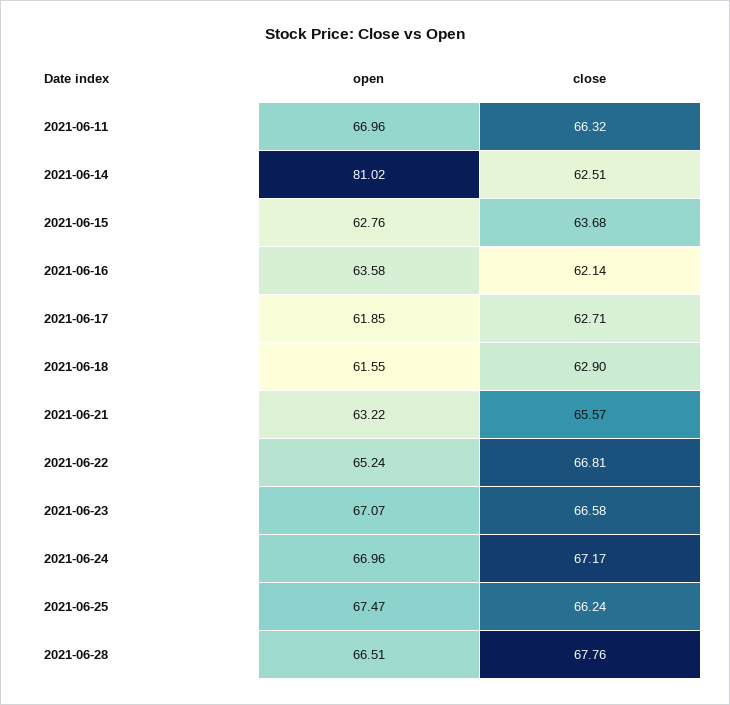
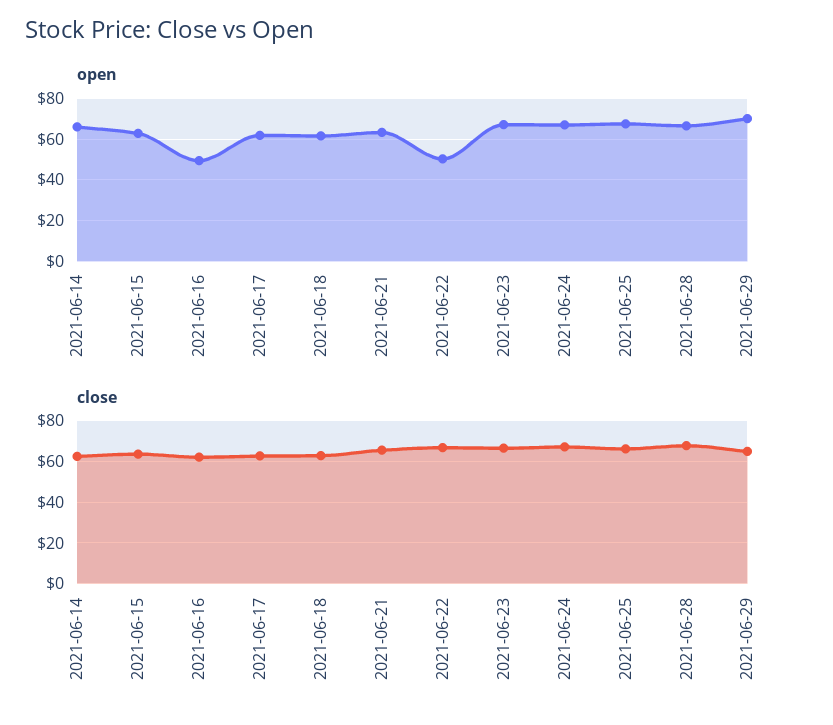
open, 2021-06-11: 66.96 -> none
close, 2021-06-11: 66.32 -> none
open, 2021-06-14: 81.02 -> 65
open, 2021-06-16: 63.58 -> 50
open, 2021-06-22: 65.24 -> 50
open, 2021-06-29: none -> 70
close, 2021-06-29: none -> 65

